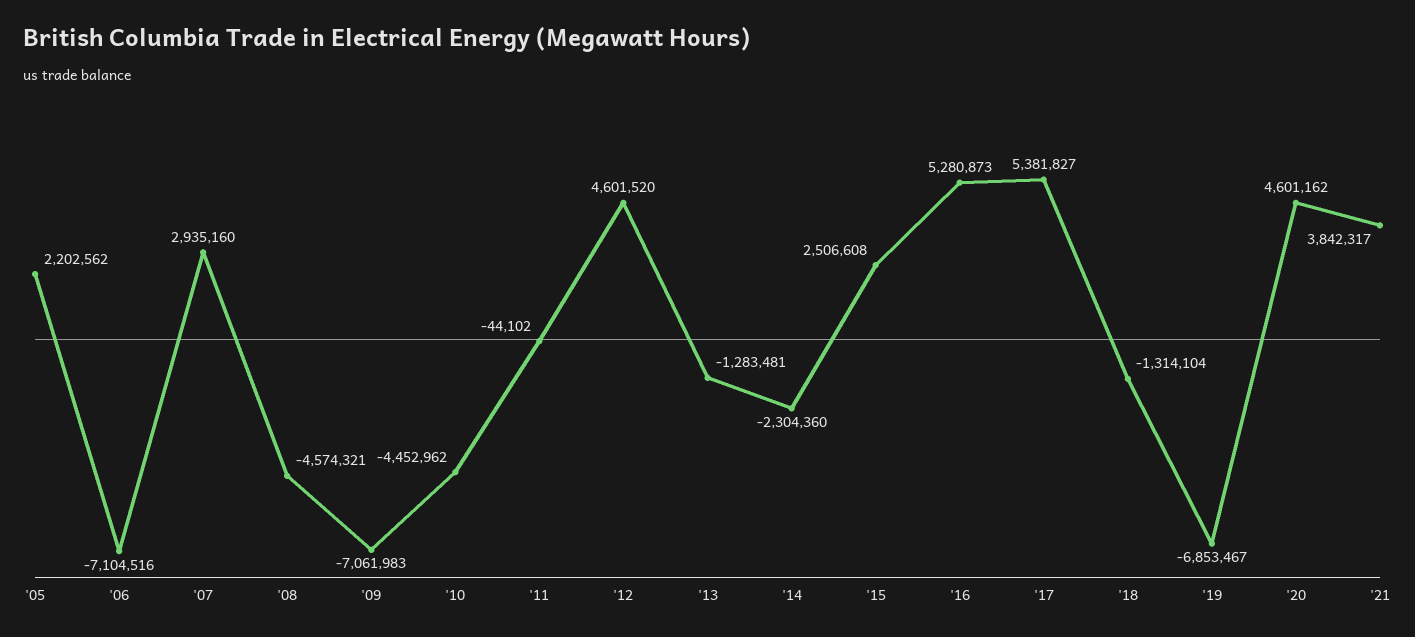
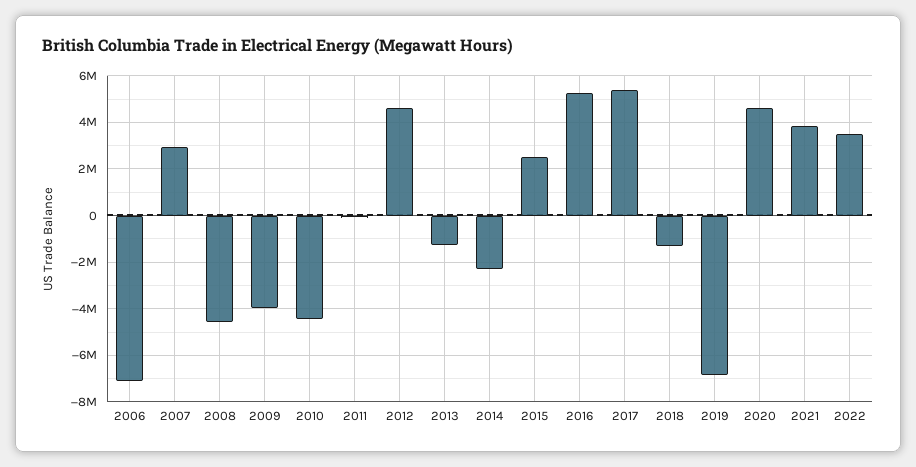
'05: 2202562 -> none
'09: -7061983 -> -4000000
2022: none -> 3500000

